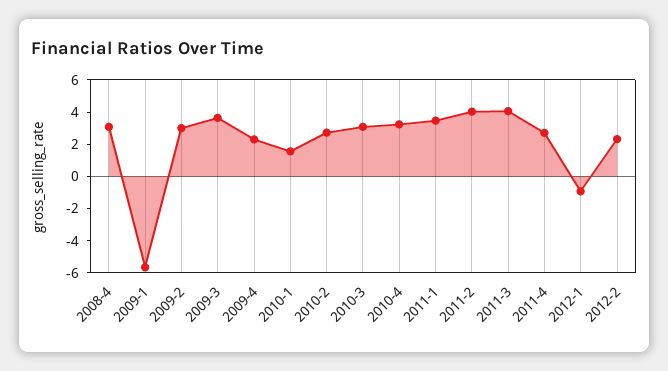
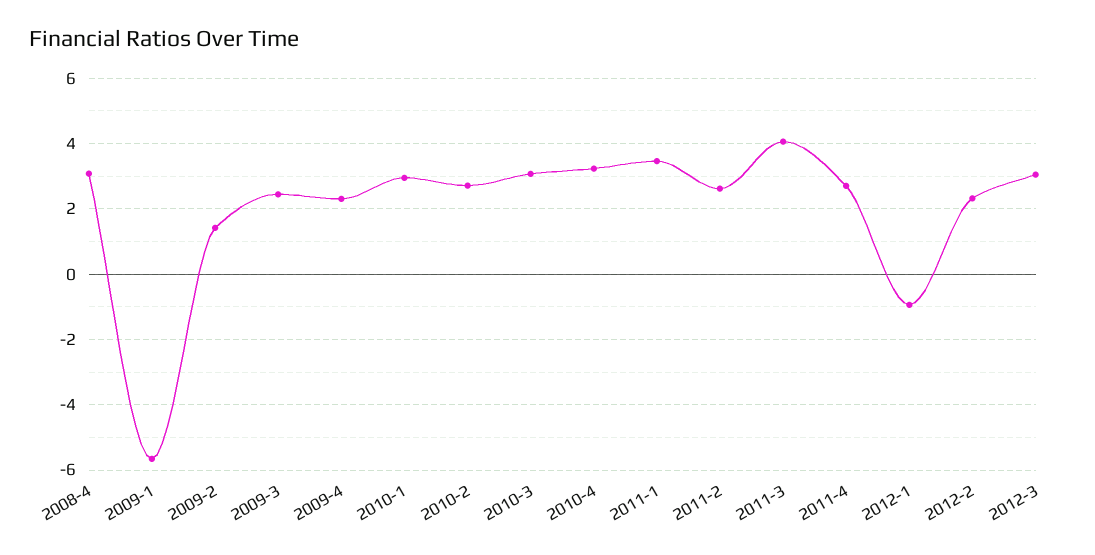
2009-2: 3 -> 1.4
2009-3: 3.5 -> 2.4
2010-1: 1.5 -> 3
2011-2: 4 -> 2.6
2012-3: none -> 3

